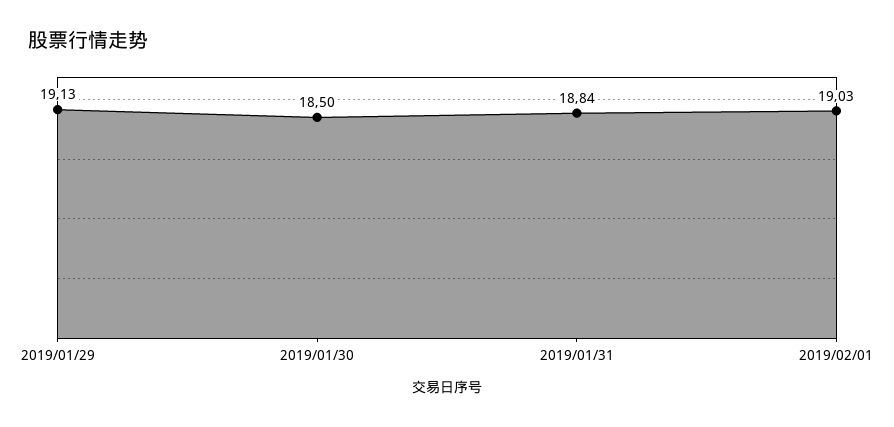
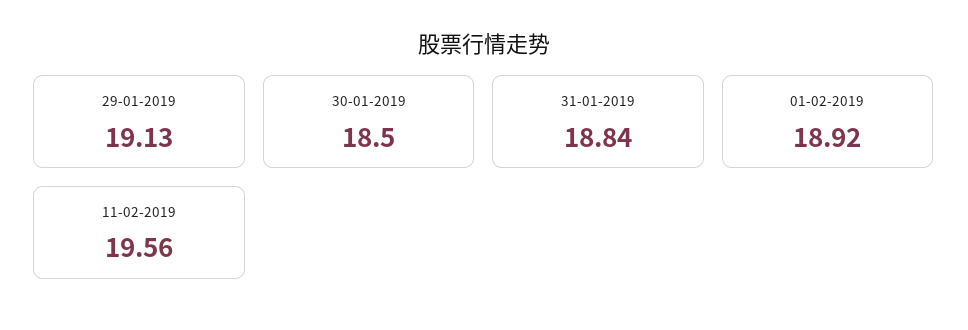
2019/02/01: 19.03 -> 18.92
11-02-2019: none -> 19.56

